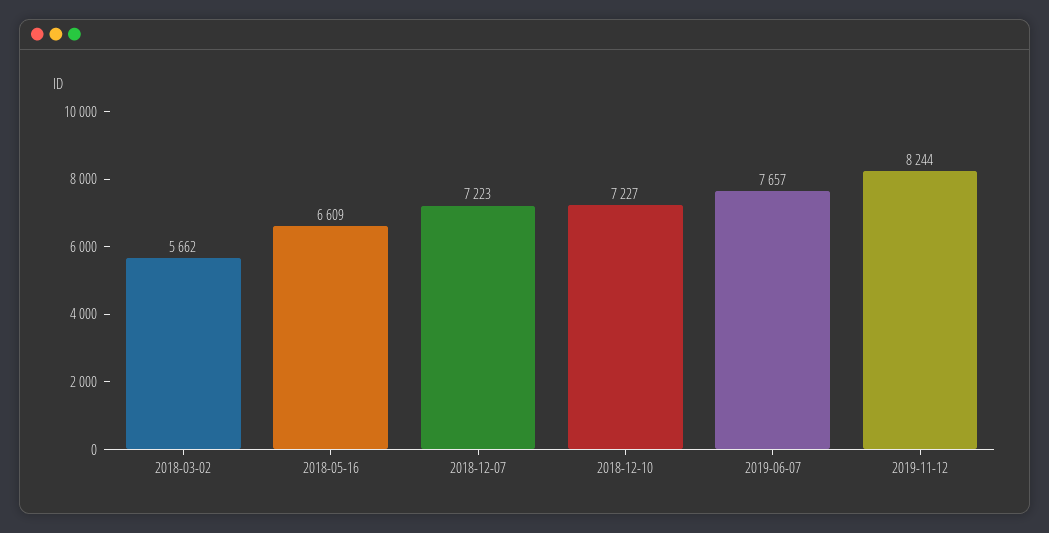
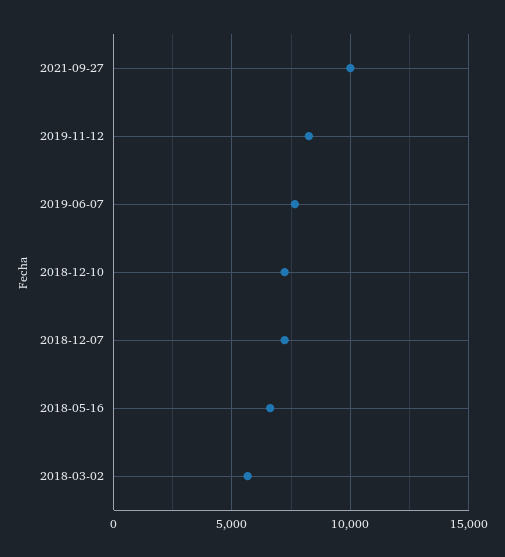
2021-09-27: none -> 10000

